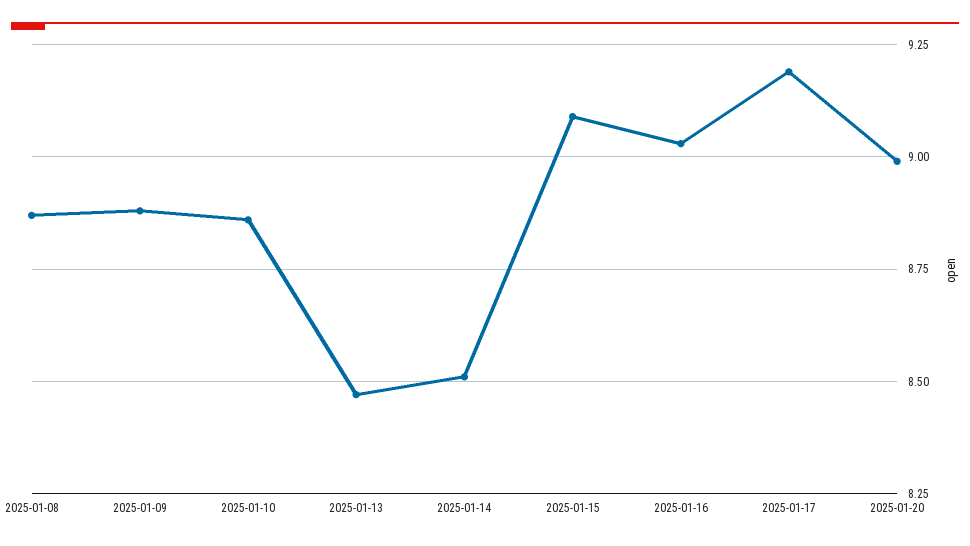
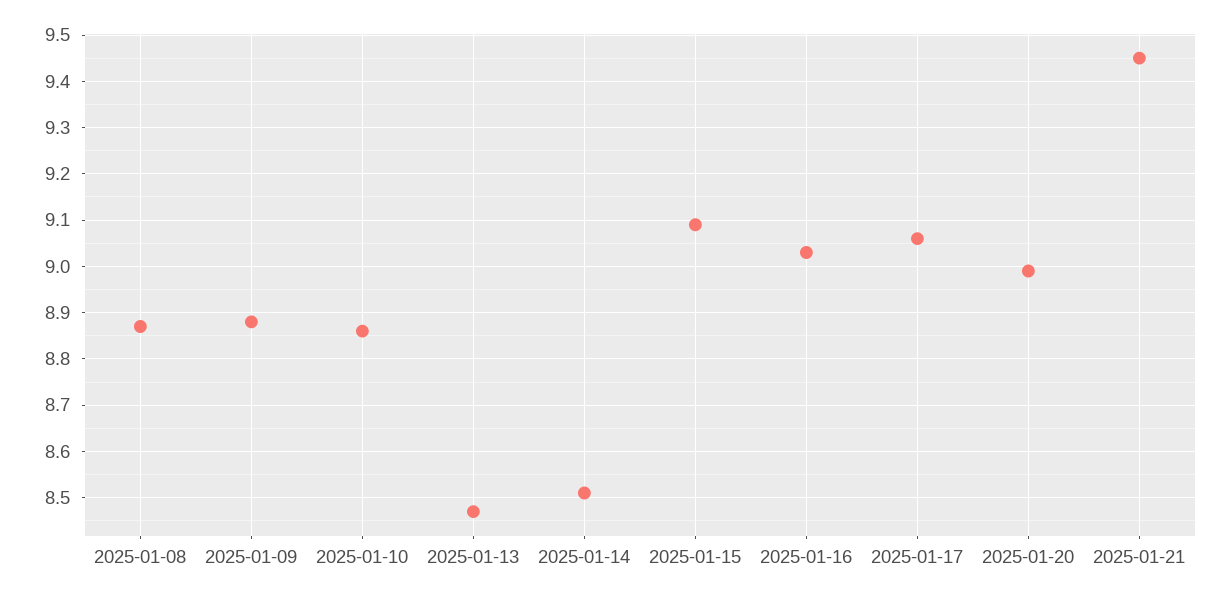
2025-01-17: 9.2 -> 9.05
2025-01-21: none -> 9.45

